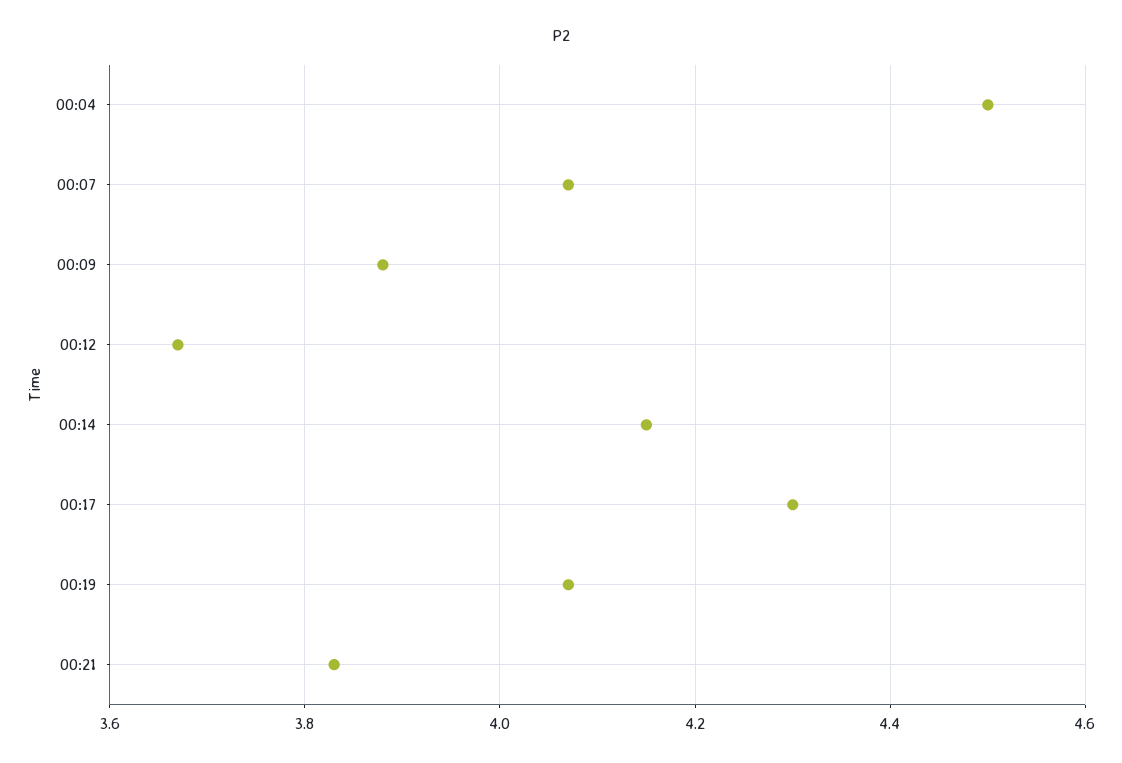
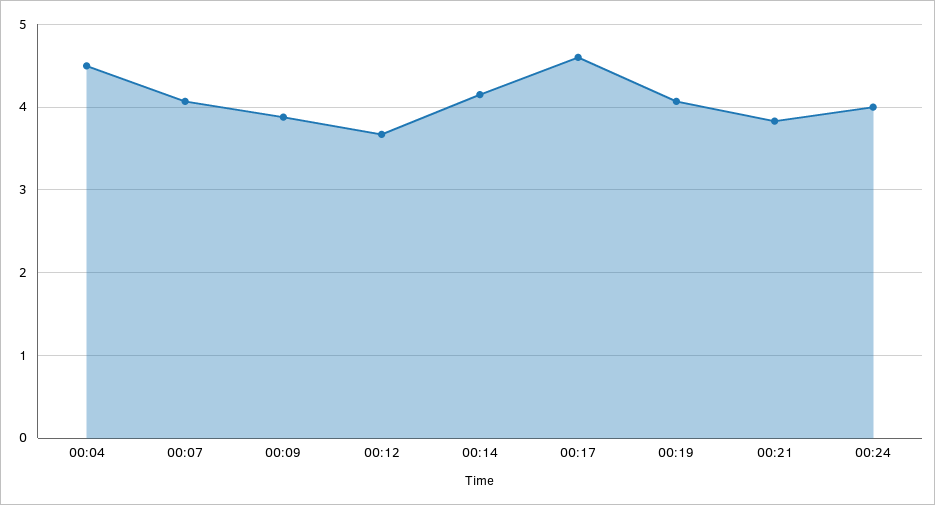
00:17: 4.3 -> 4.6
00:24: none -> 4

